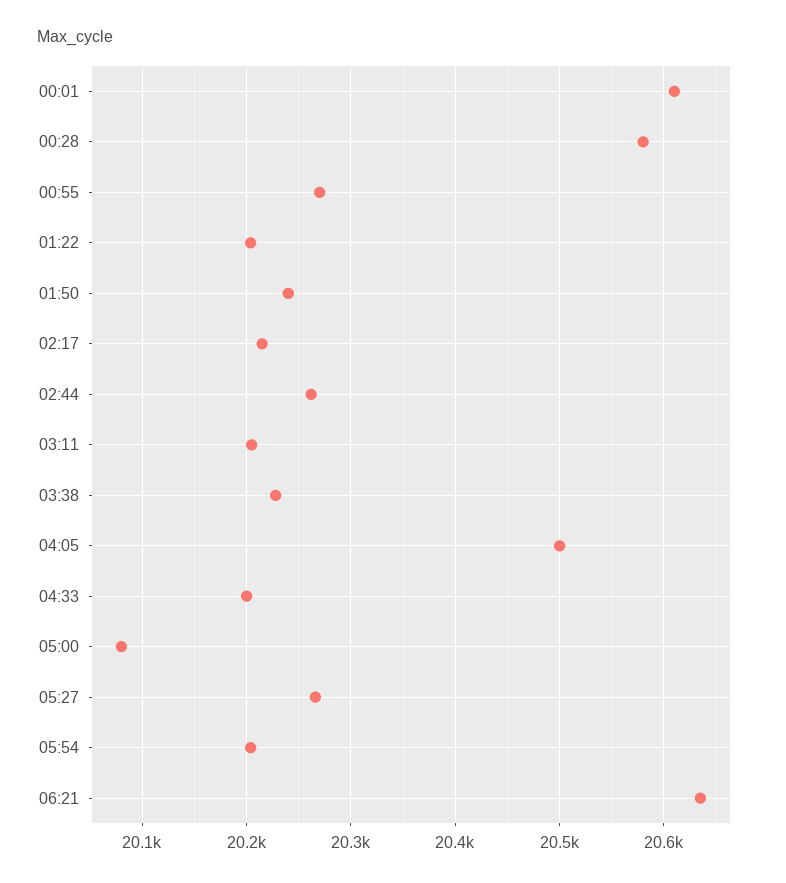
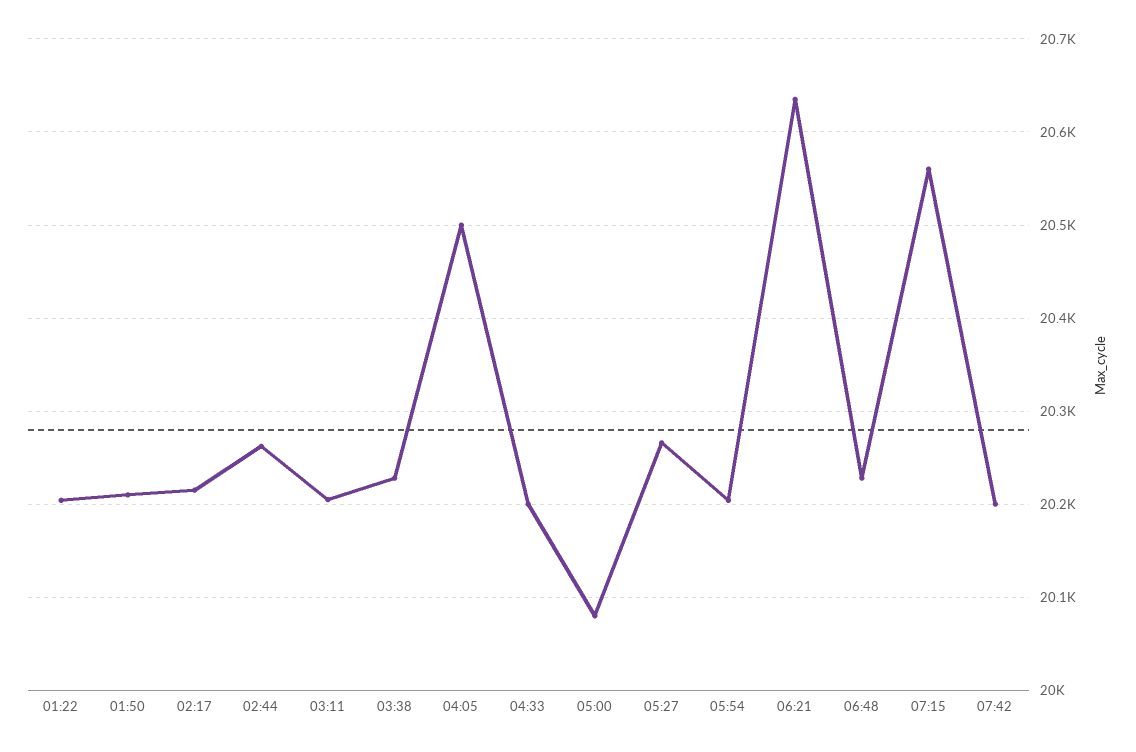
00:01: 20610 -> none
00:28: 20580 -> none
00:55: 20270 -> none
01:50: 20240 -> 20210
06:48: none -> 20230
07:15: none -> 20560
07:42: none -> 20200

